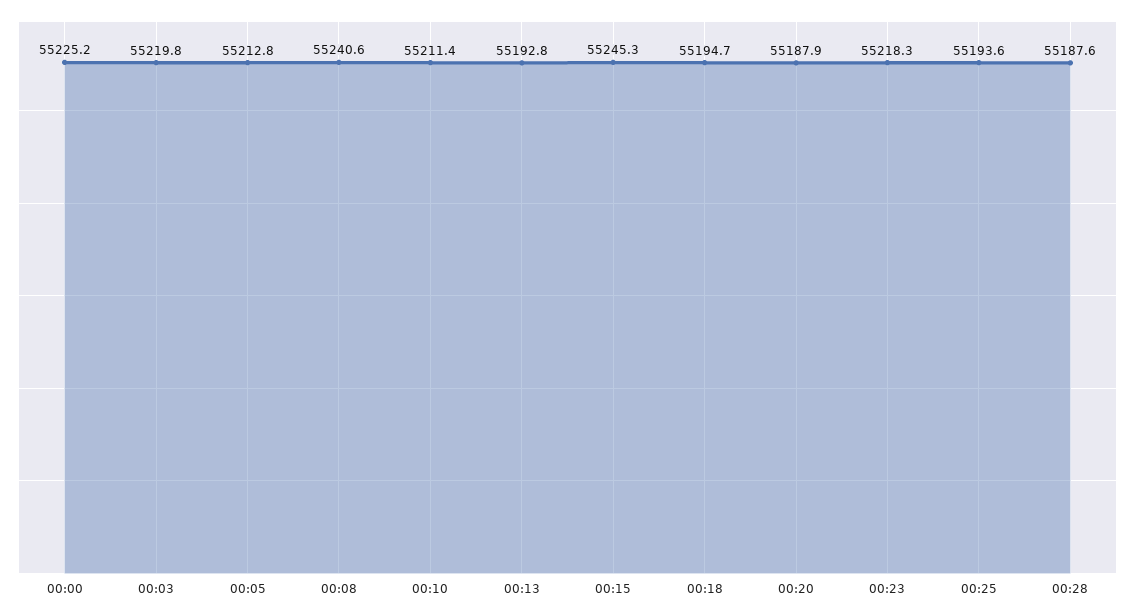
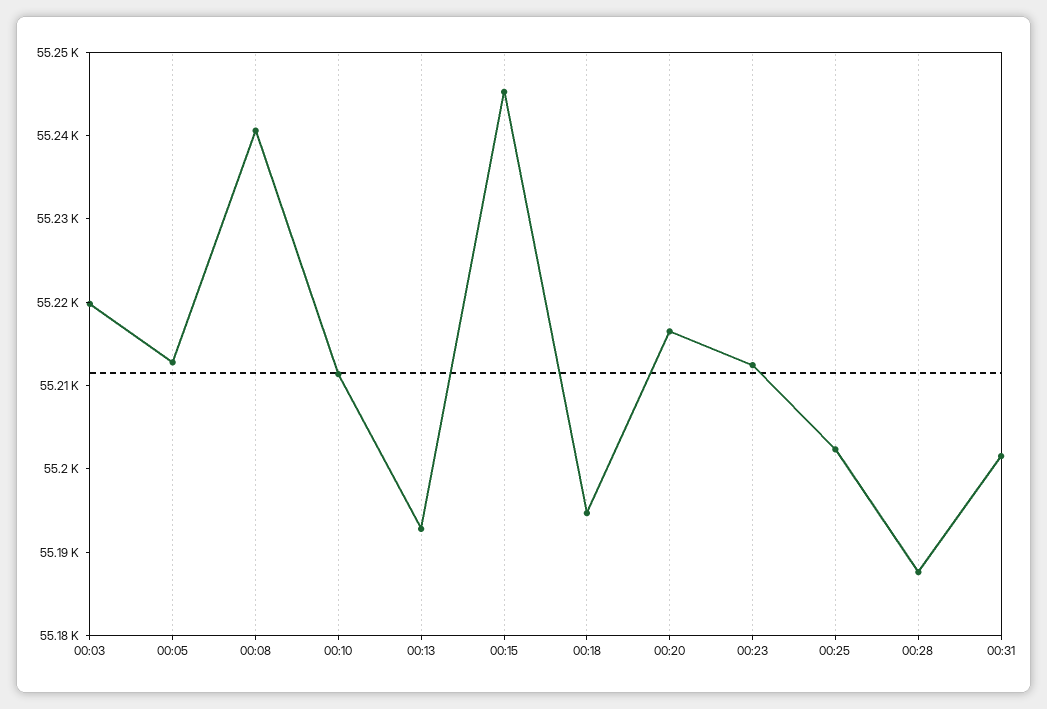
00:00: 55225.2 -> none
00:20: 55187.9 -> 55216
00:23: 55218.3 -> 55212
00:25: 55193.6 -> 55202
00:31: none -> 55202

